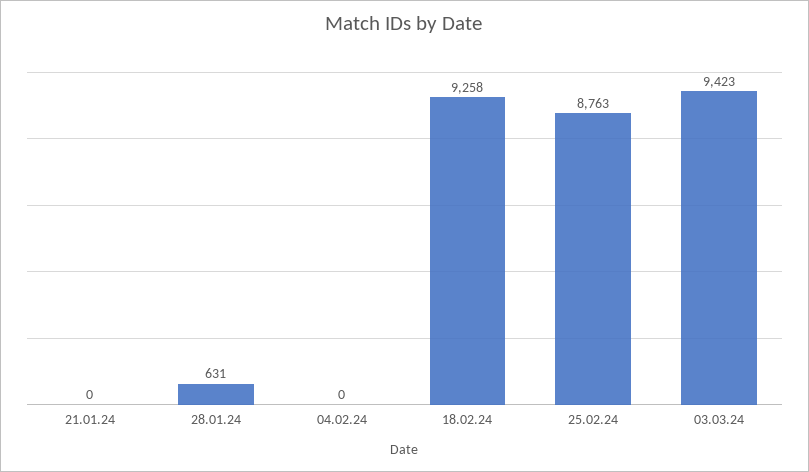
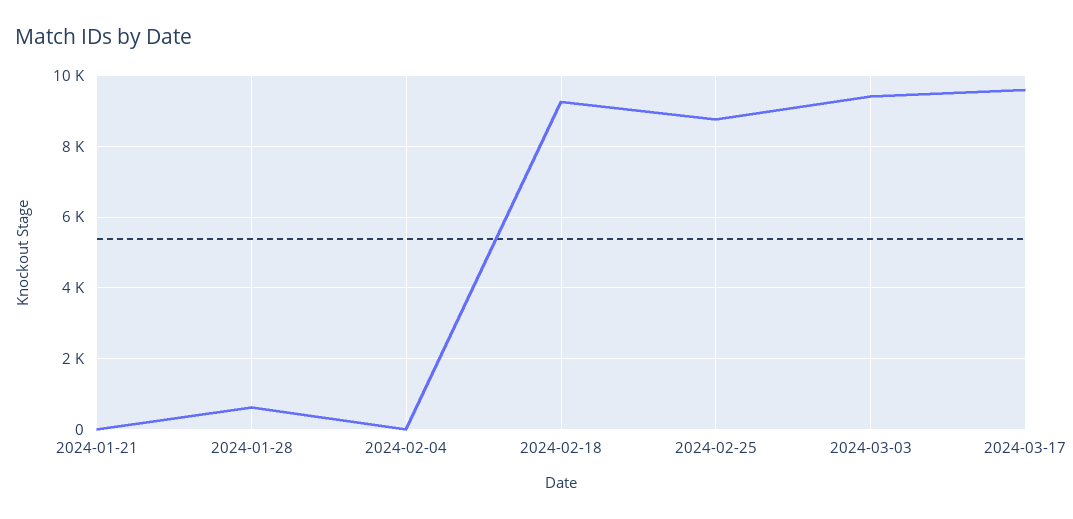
2024-03-17: none -> 9600

